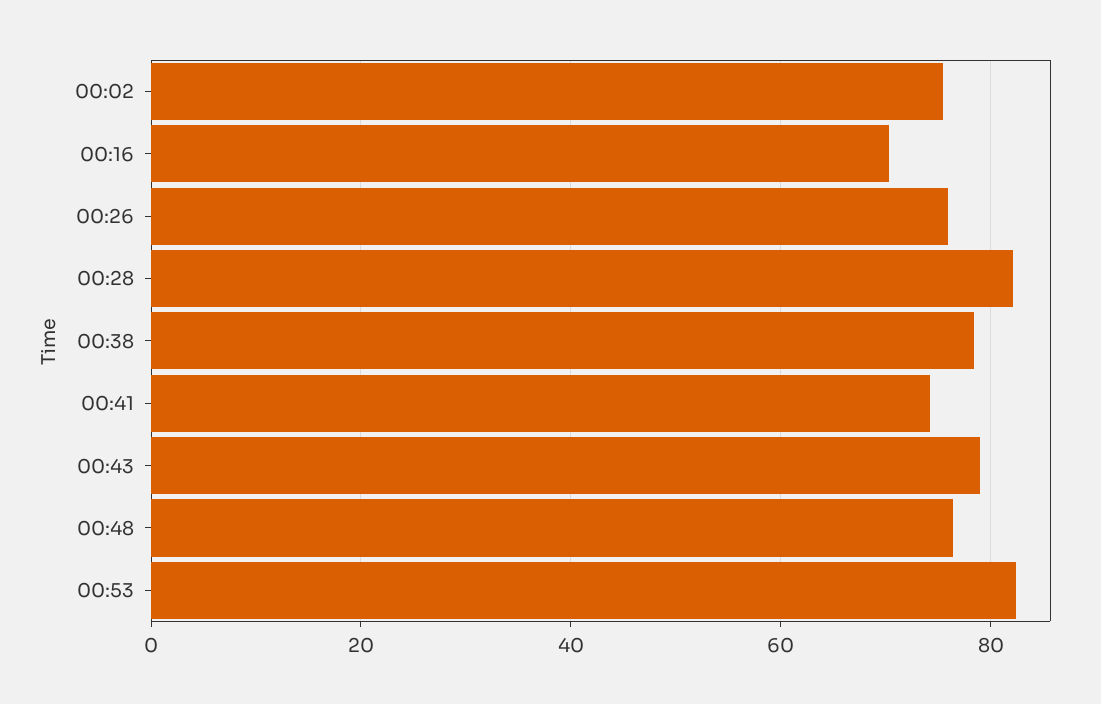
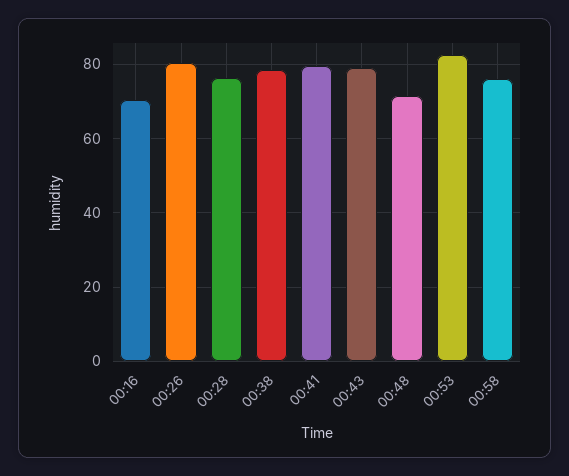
00:02: 76 -> none
00:26: 76 -> 80
00:28: 82 -> 76
00:41: 74 -> 80
00:48: 76 -> 72
00:58: none -> 76

